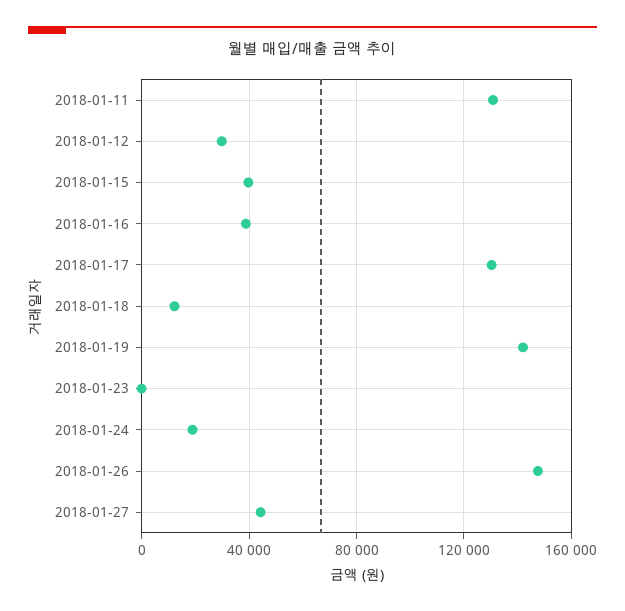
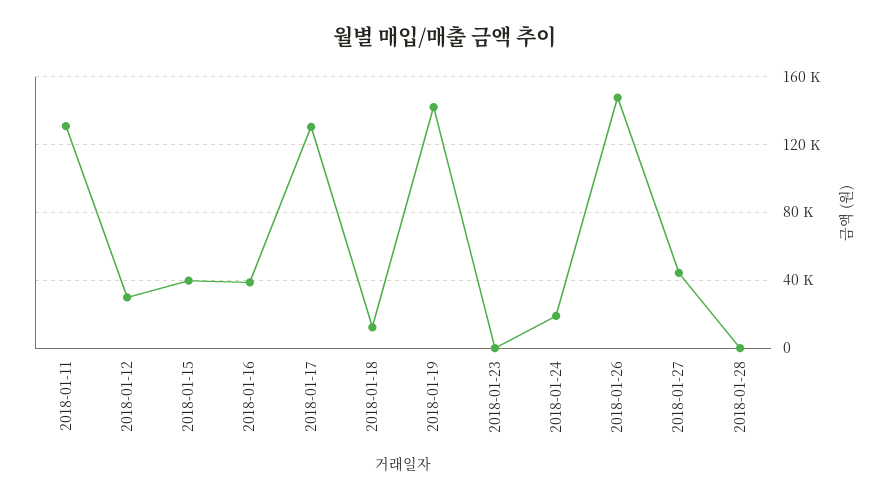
2018-01-28: none -> 0

